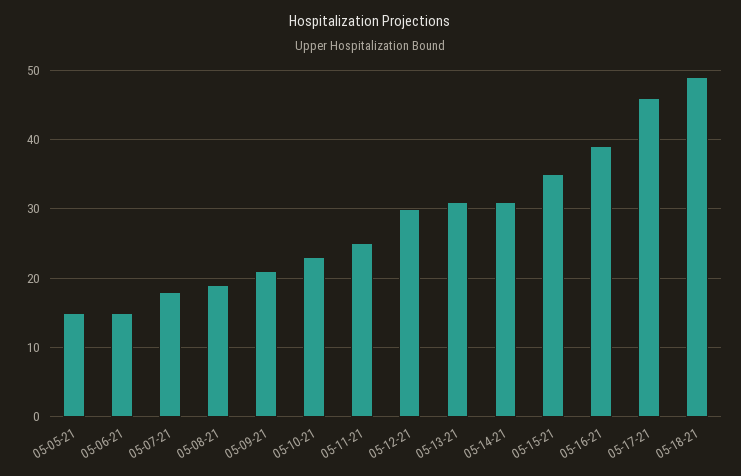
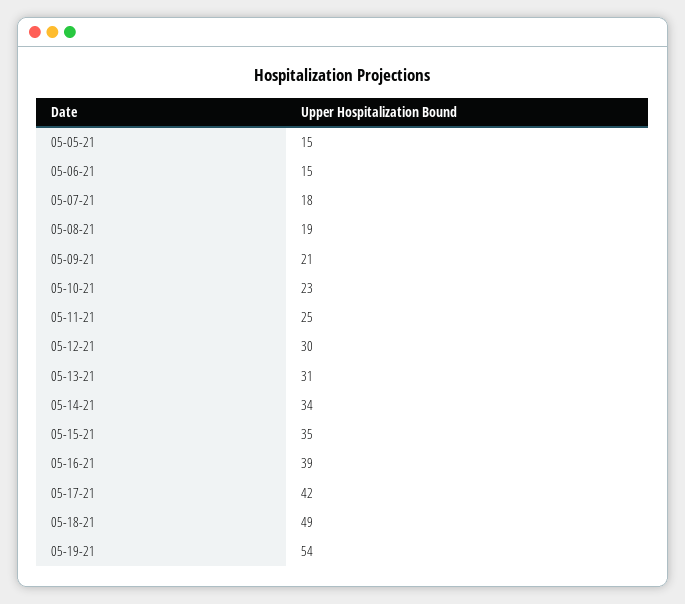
05-14-21: 31 -> 34
05-17-21: 46 -> 42
05-19-21: none -> 54

